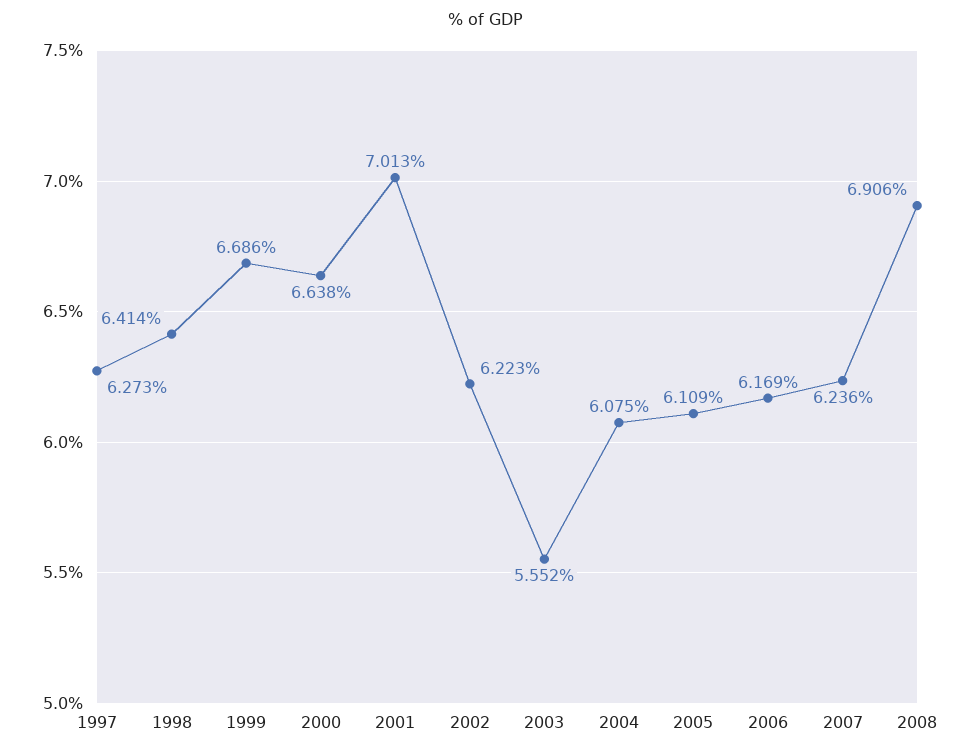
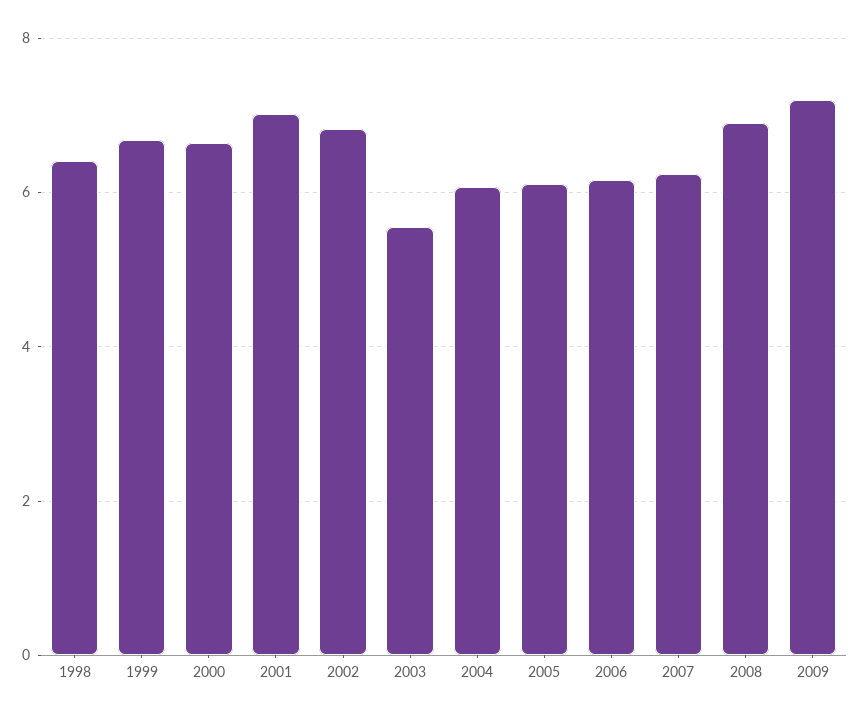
1997: 6.273 -> none
2002: 6.223 -> 6.8
2009: none -> 7.2

